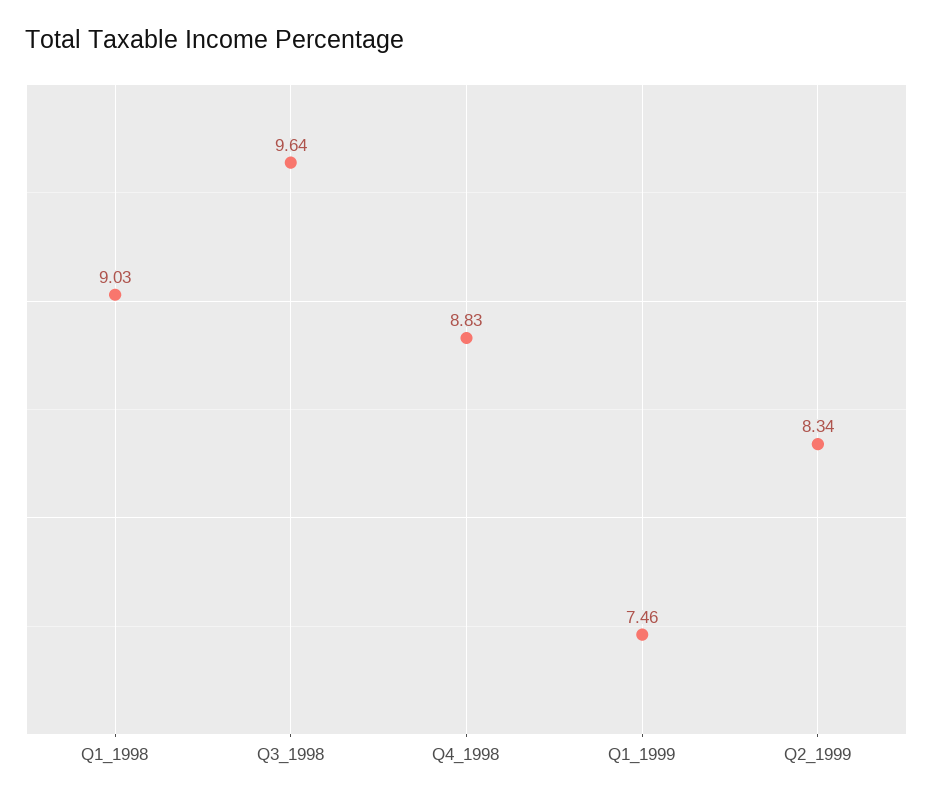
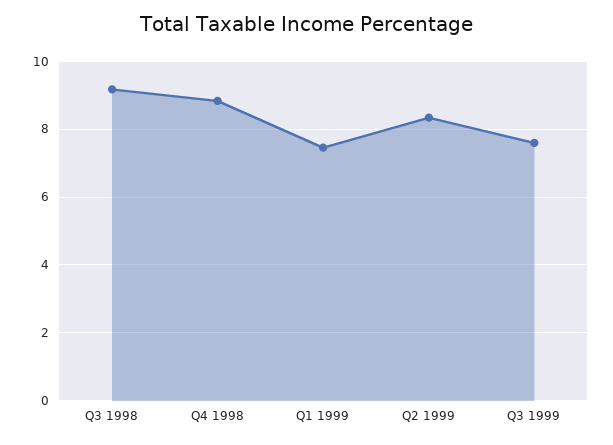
Q1_1998: 9.03 -> none
Q3_1998: 9.64 -> 9.2
Q3 1999: none -> 7.6

